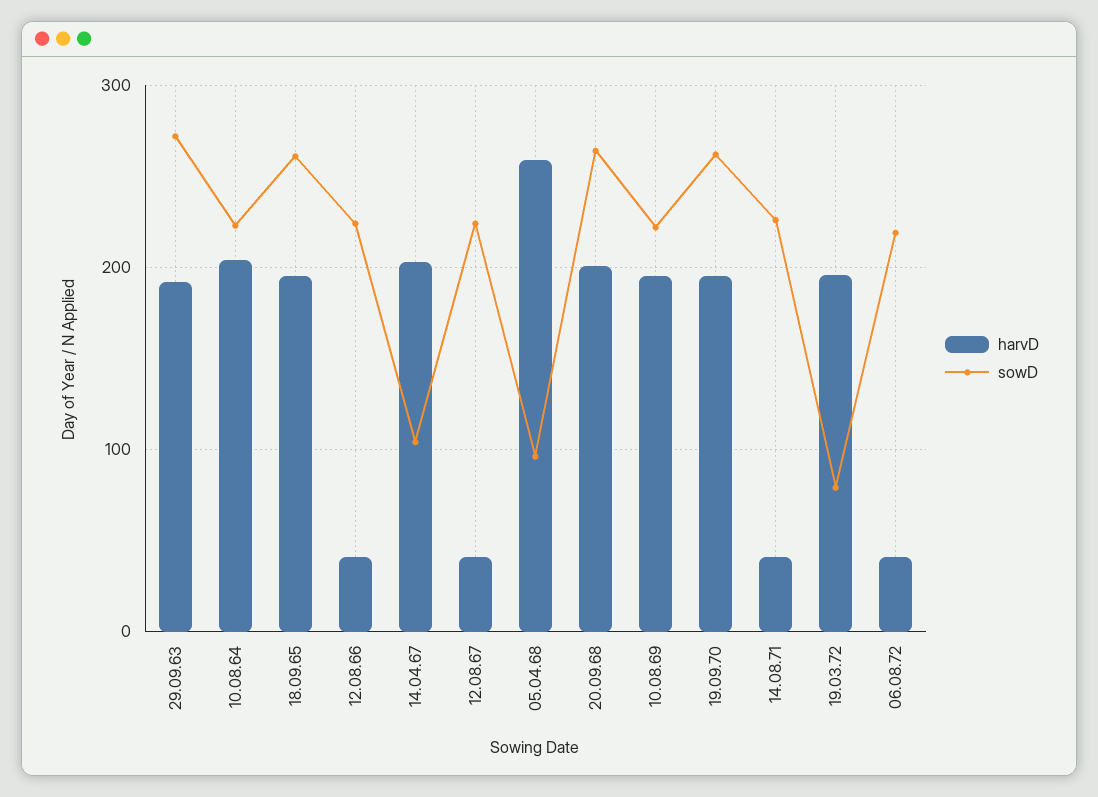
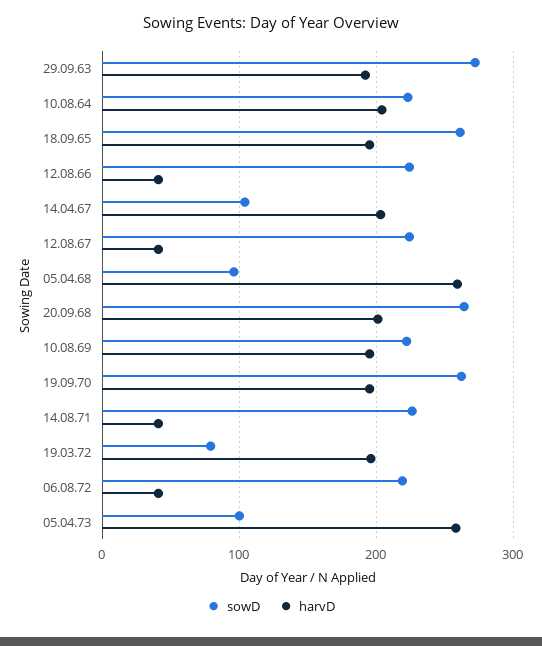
sowD, 05.04.73: none -> 100
harvD, 05.04.73: none -> 260

